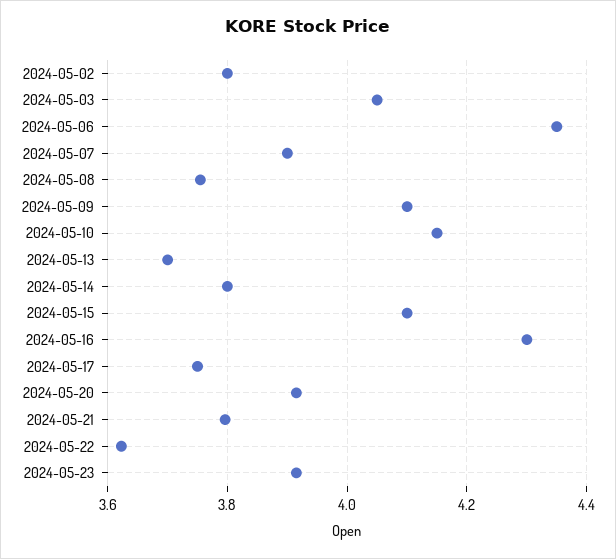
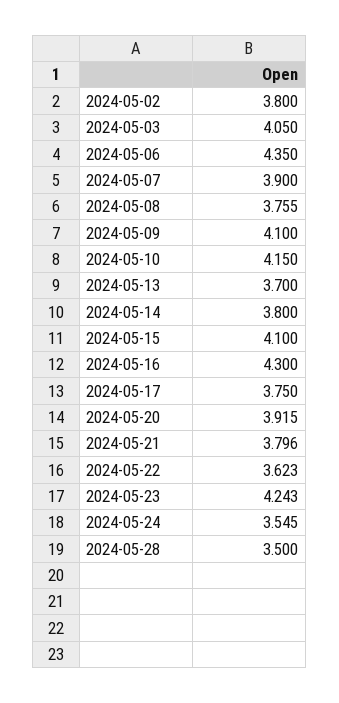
2024-05-23: 3.92 -> 4.243
2024-05-24: none -> 3.545
2024-05-28: none -> 3.5

